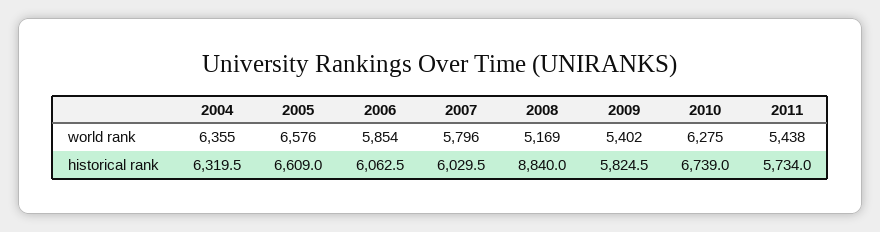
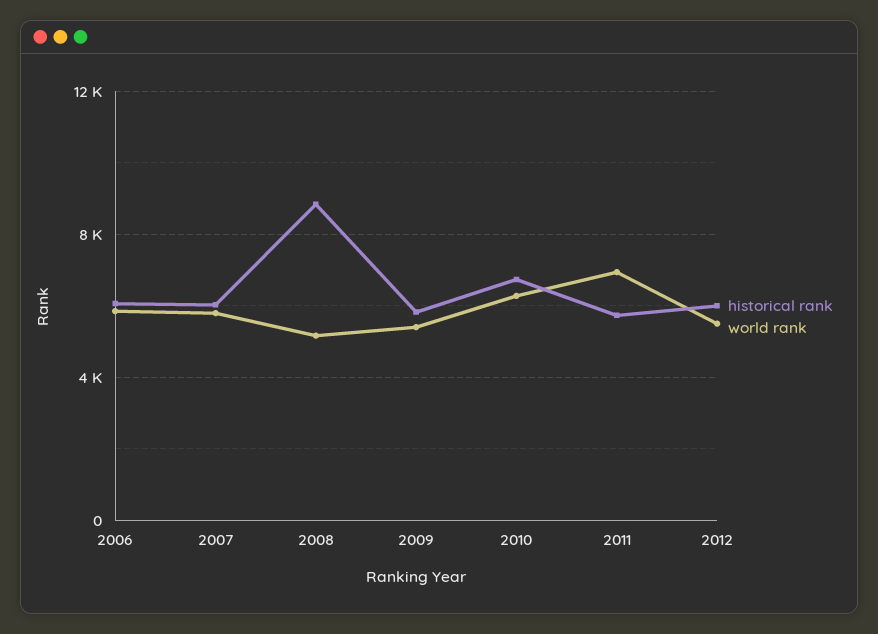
world rank, 2004: 6355 -> none
world rank, 2005: 6576 -> none
world rank, 2011: 5438 -> 7000
historical rank, 2004: 6319.5 -> none
historical rank, 2005: 6609 -> none
historical rank, 2012: none -> 6000
world rank, 2012: none -> 5500

